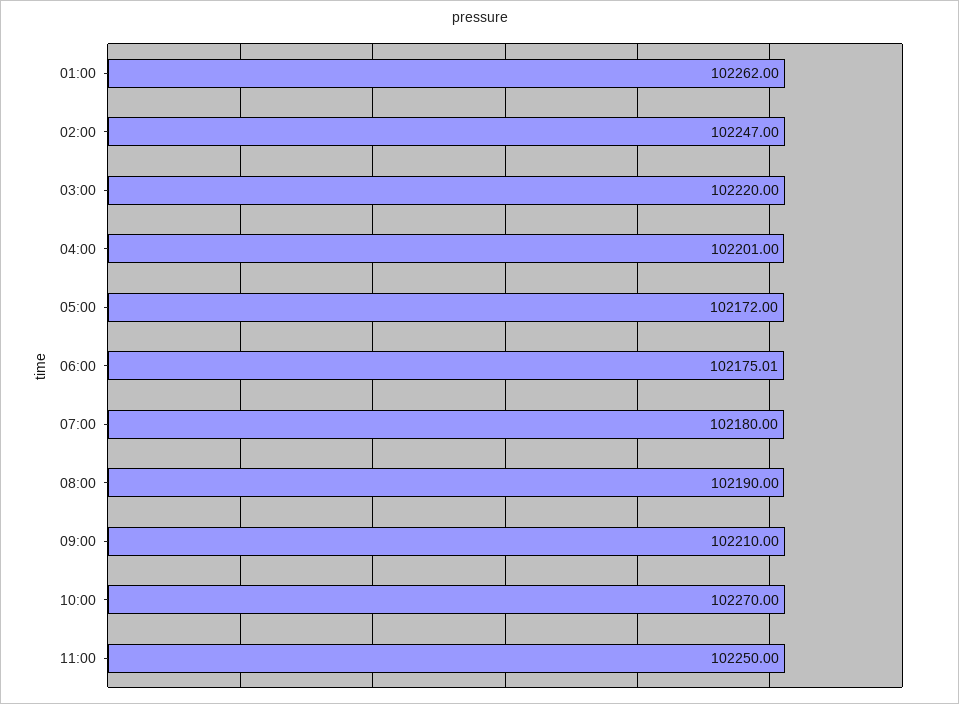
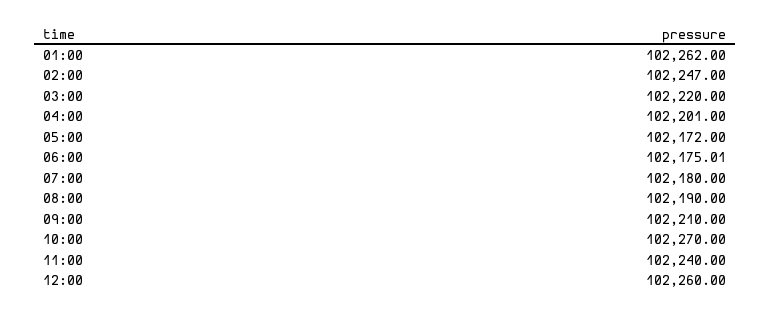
11:00: 102250 -> 102240
12:00: none -> 102260

